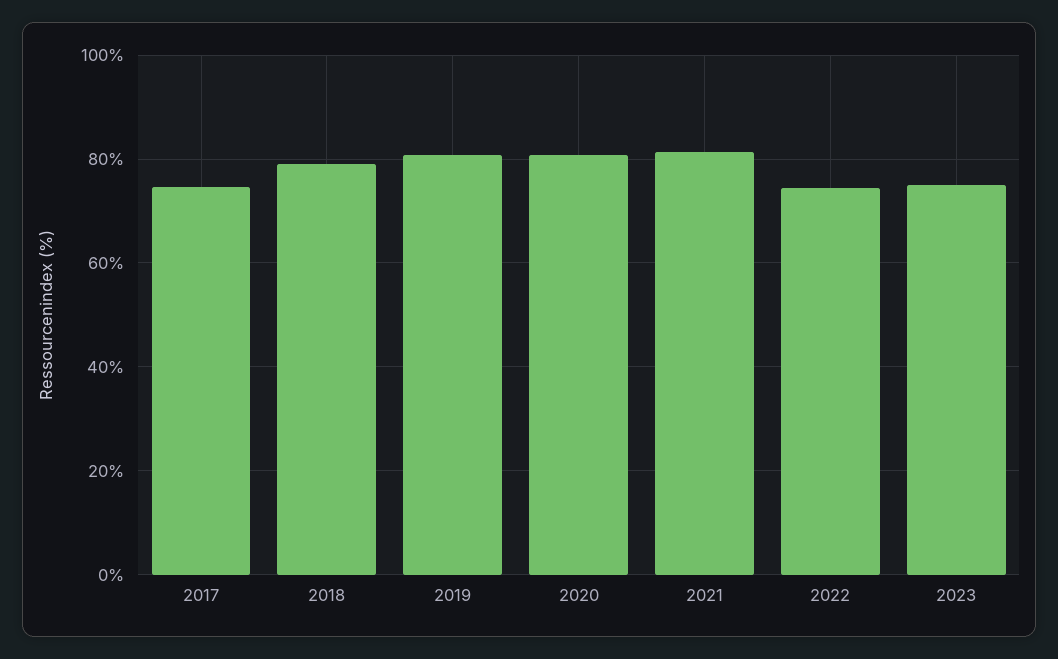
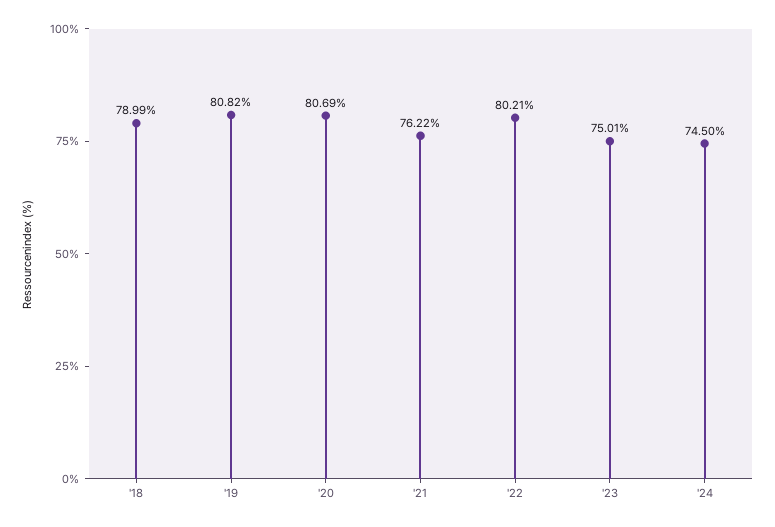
2017: 74 -> none
2021: 82 -> 76.22
2022: 74 -> 80.21
'24: none -> 74.5

